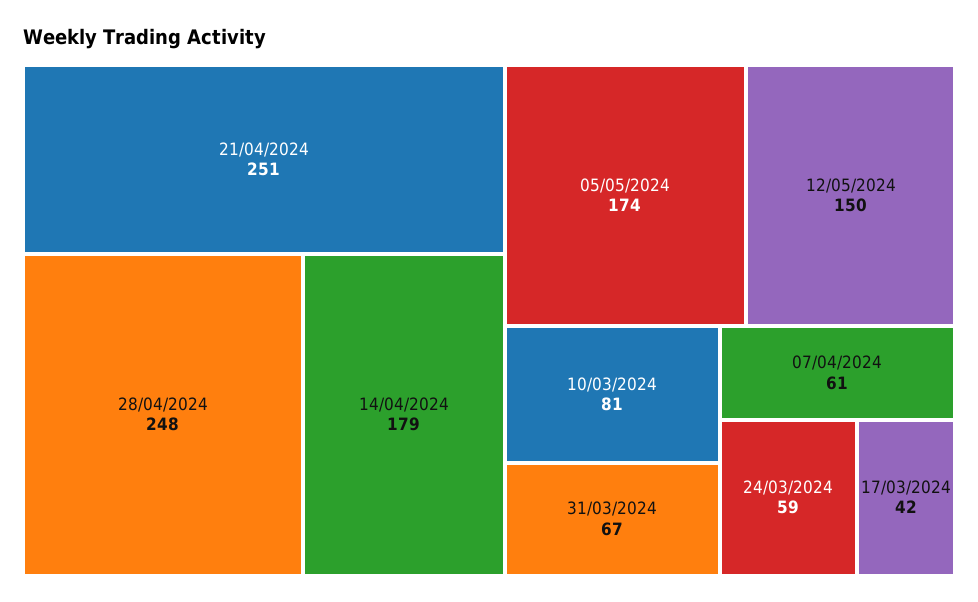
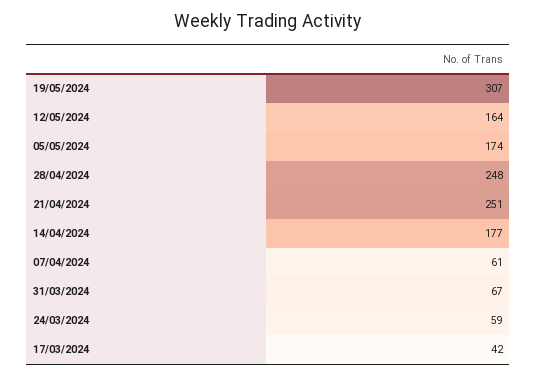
14/04/2024: 179 -> 177
12/05/2024: 150 -> 164
10/03/2024: 81 -> none
19/05/2024: none -> 307

